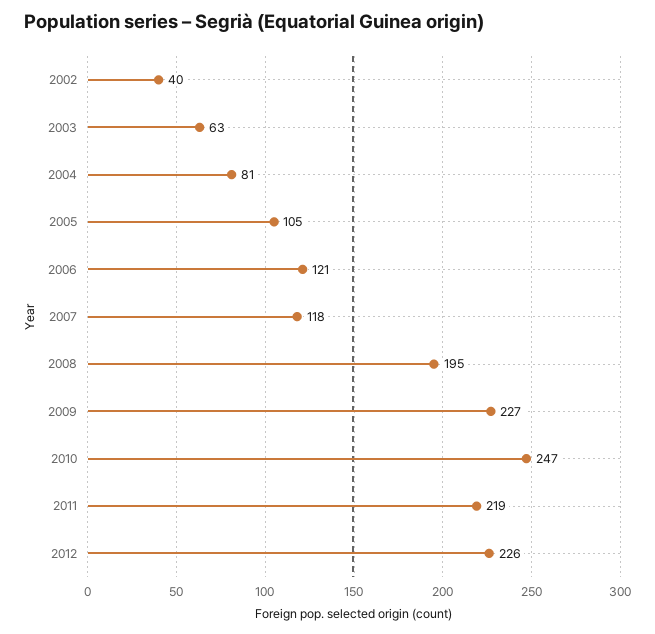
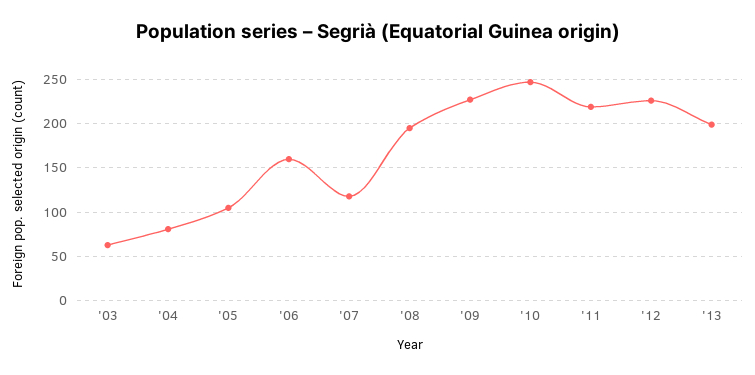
2002: 40 -> none
2006: 121 -> 160
'13: none -> 200

